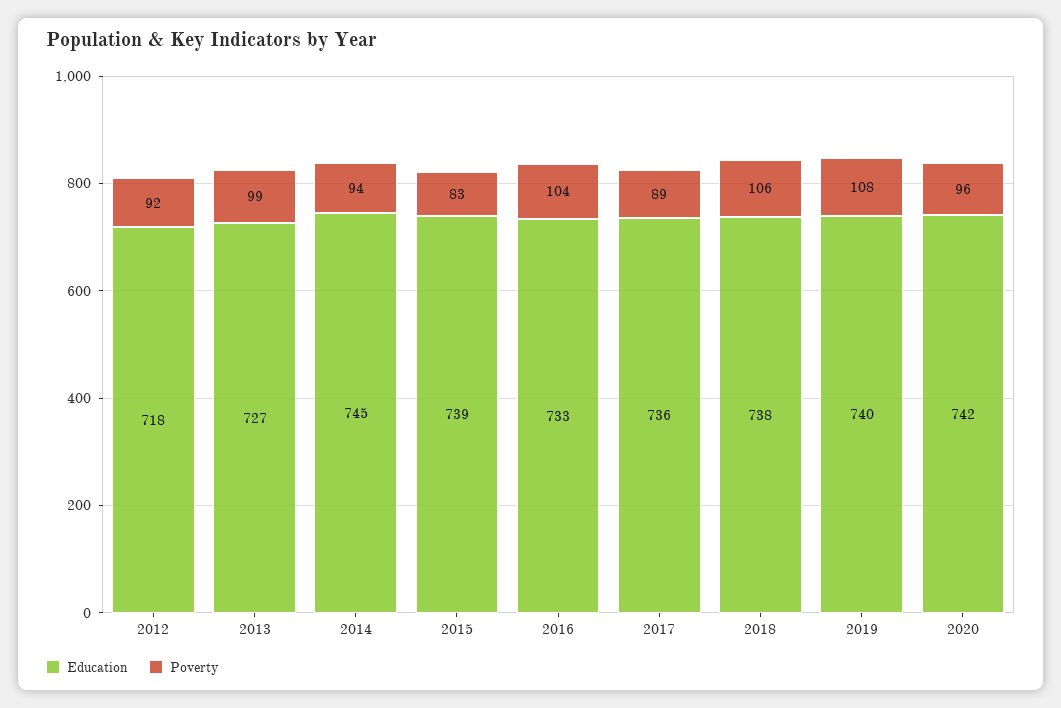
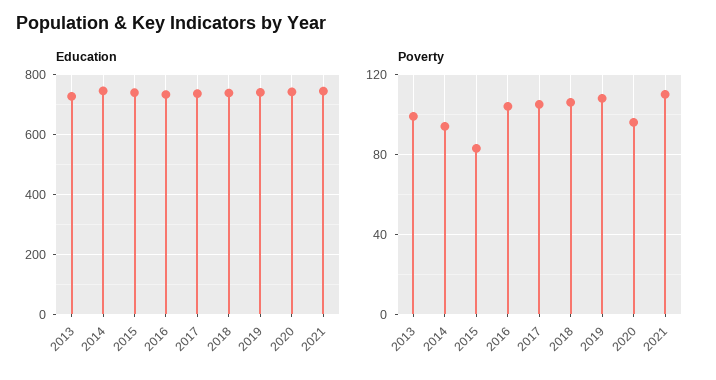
Education, 2012: 718 -> none
Poverty, 2012: 92 -> none
Poverty, 2017: 89 -> 105
Education, 2021: none -> 750
Poverty, 2021: none -> 110

